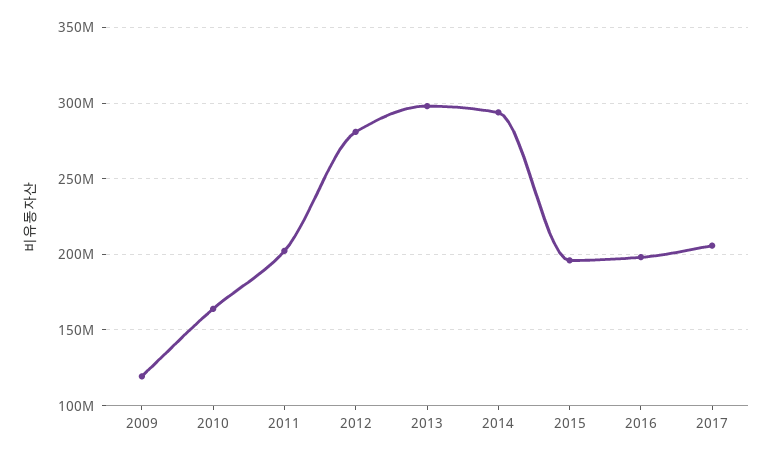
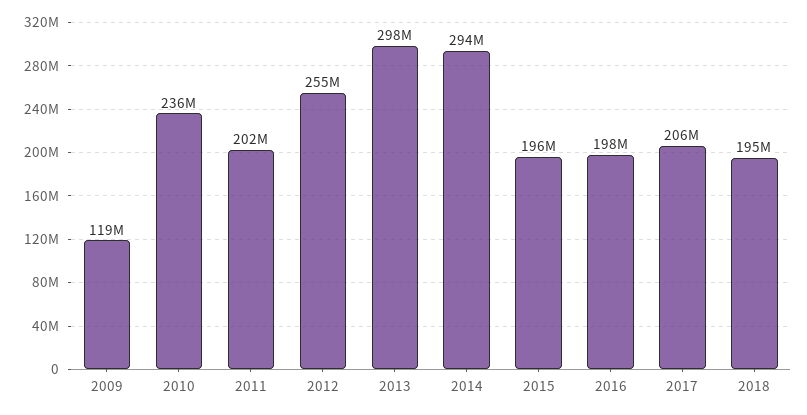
2010: 165000000 -> 236000000
2012: 280000000 -> 255000000
2018: none -> 195000000

